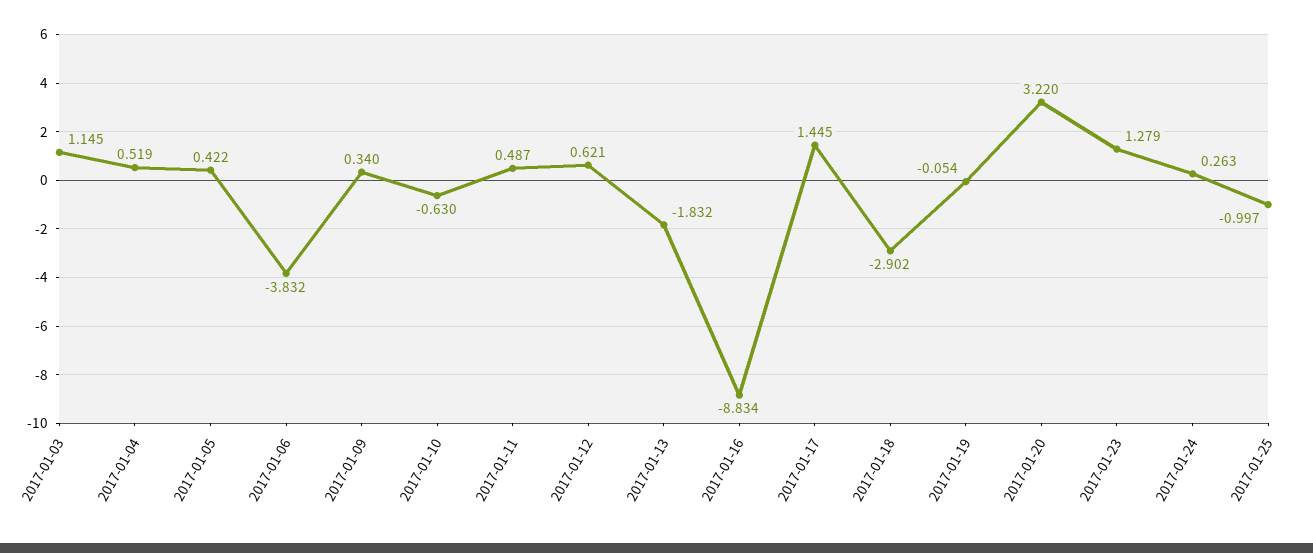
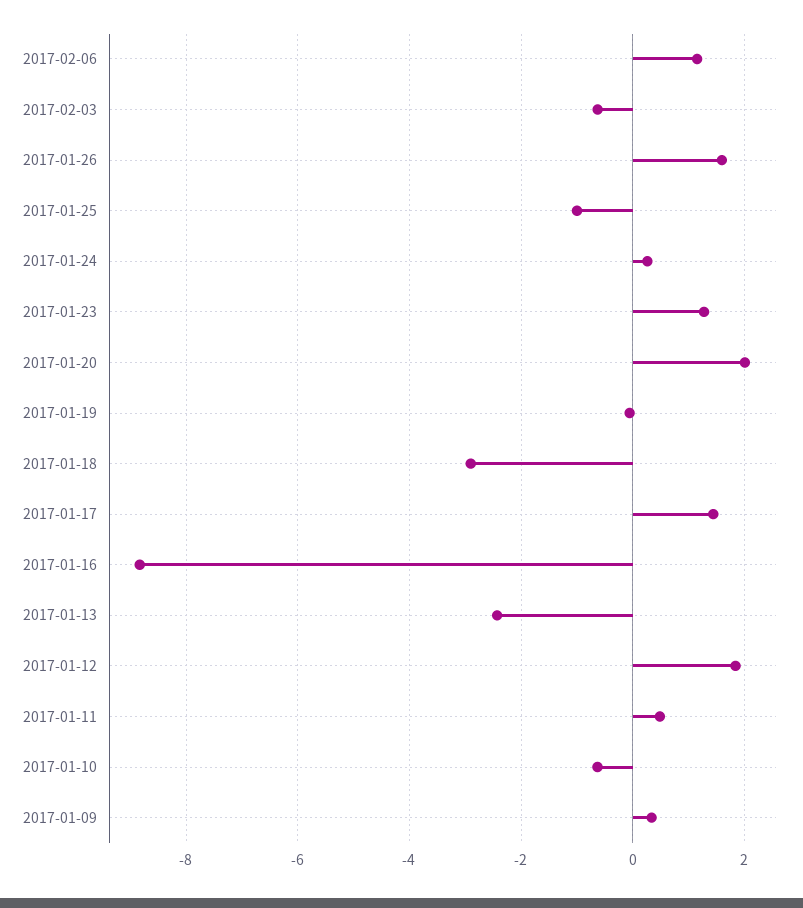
2017-01-03: 1.145 -> none
2017-01-04: 0.519 -> none
2017-01-05: 0.422 -> none
2017-01-06: -3.832 -> none
2017-01-12: 0.621 -> 1.8
2017-01-13: -1.832 -> -2.4
2017-01-20: 3.22 -> 2
2017-02-06: none -> 1.2
2017-02-03: none -> -0.6
2017-01-26: none -> 1.6

